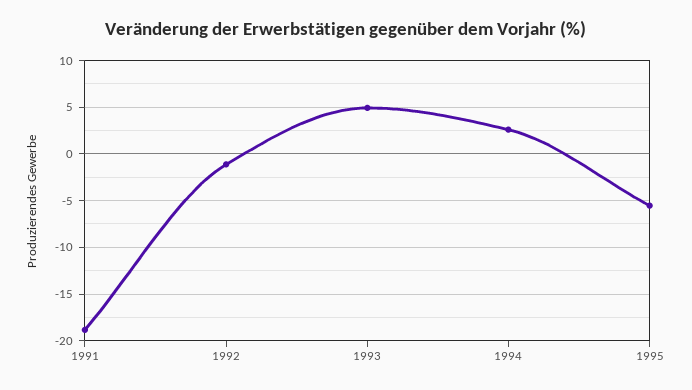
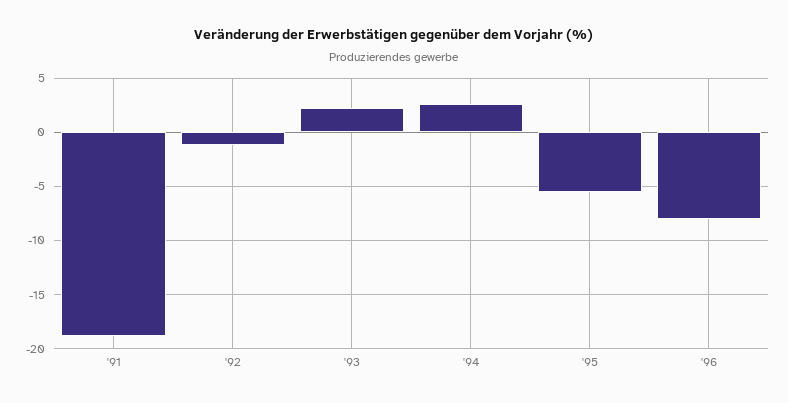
1993: 5 -> 2
'96: none -> -8

